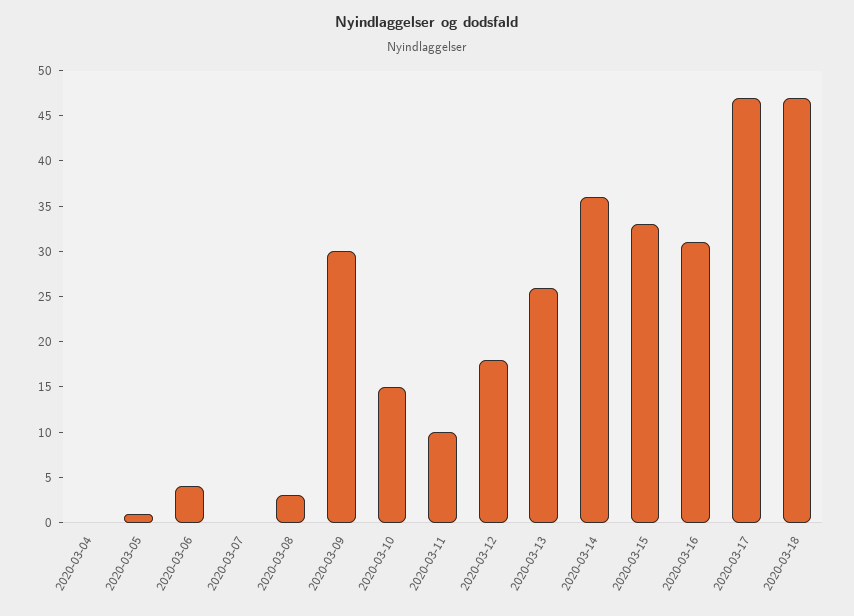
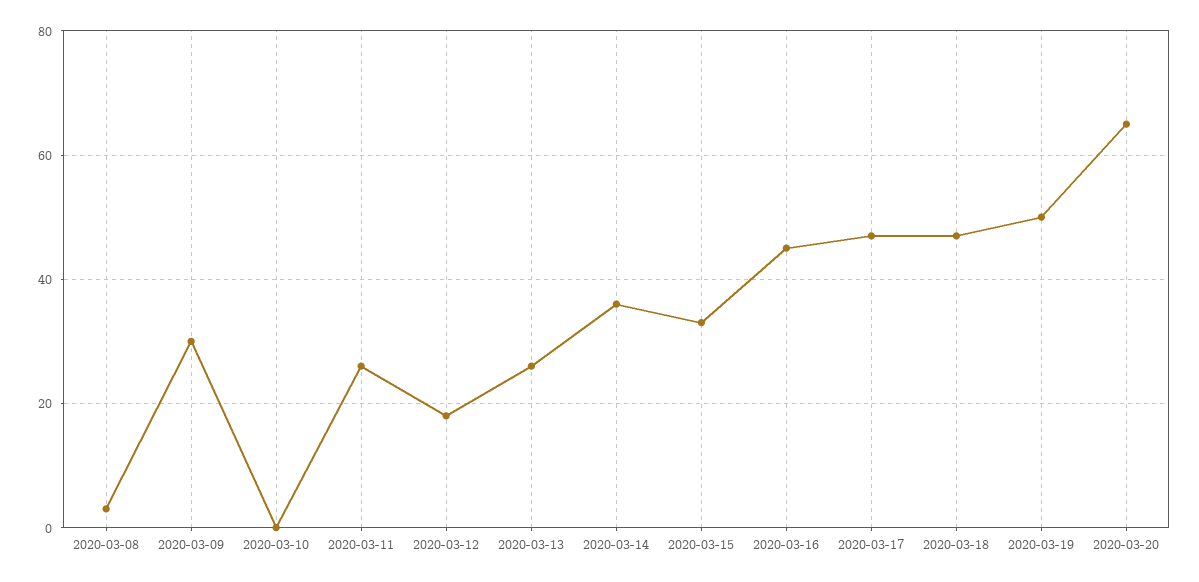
2020-03-04: 0 -> none
2020-03-05: 1 -> none
2020-03-06: 4 -> none
2020-03-07: 0 -> none
2020-03-10: 15 -> 0
2020-03-11: 10 -> 25
2020-03-16: 31 -> 45
2020-03-19: none -> 50
2020-03-20: none -> 65

